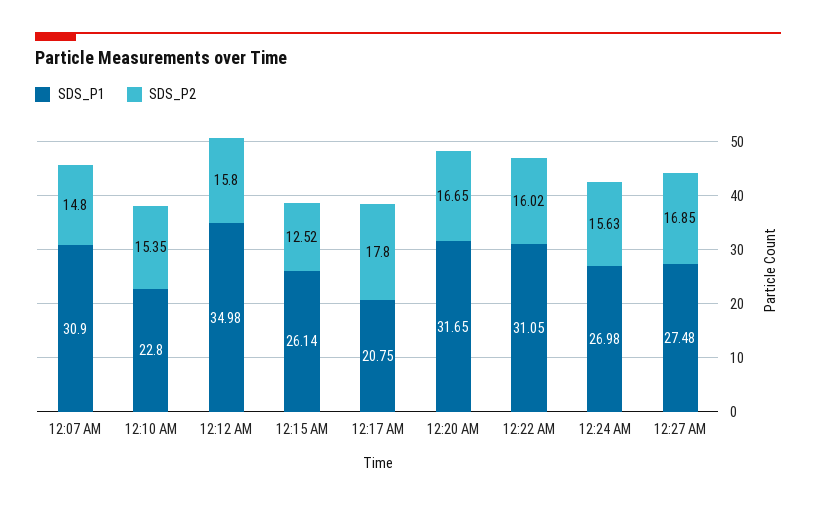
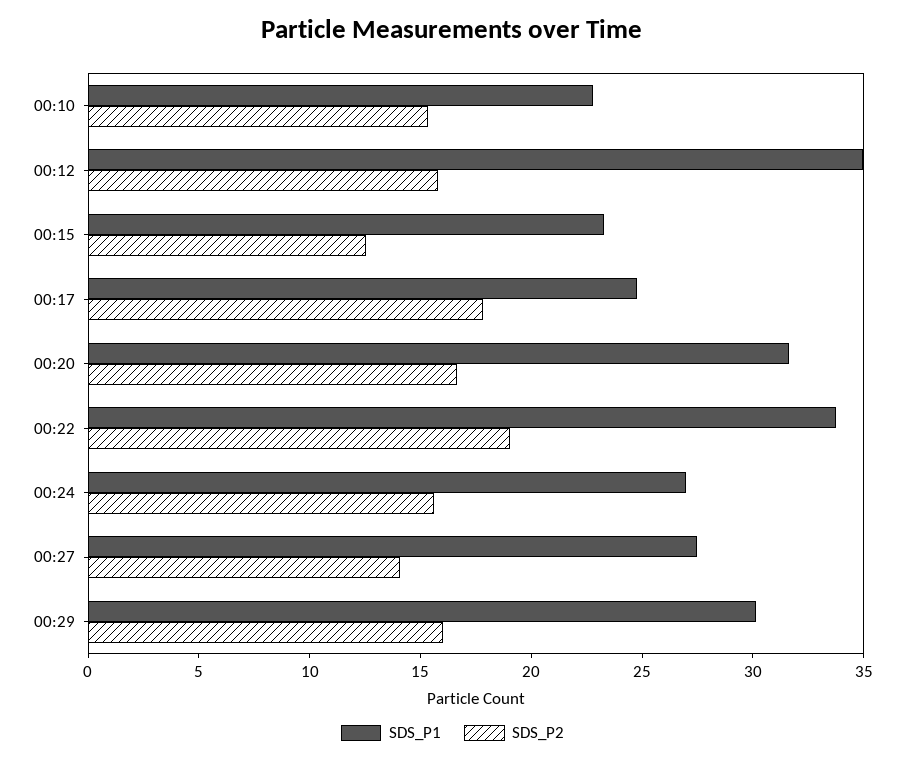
SDS_P1, 12:07 AM: 30.9 -> none
SDS_P2, 12:07 AM: 14.8 -> none
SDS_P1, 12:15 AM: 26.14 -> 23
SDS_P1, 12:17 AM: 20.75 -> 25
SDS_P1, 12:22 AM: 31.05 -> 34
SDS_P2, 12:22 AM: 16.02 -> 19
SDS_P2, 12:27 AM: 16.85 -> 14
SDS_P1, 00:29: none -> 30
SDS_P2, 00:29: none -> 16

